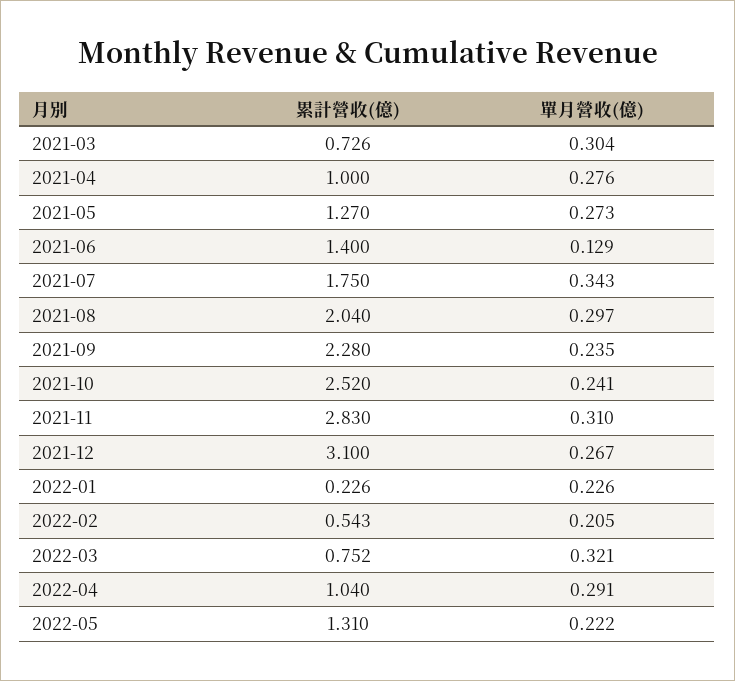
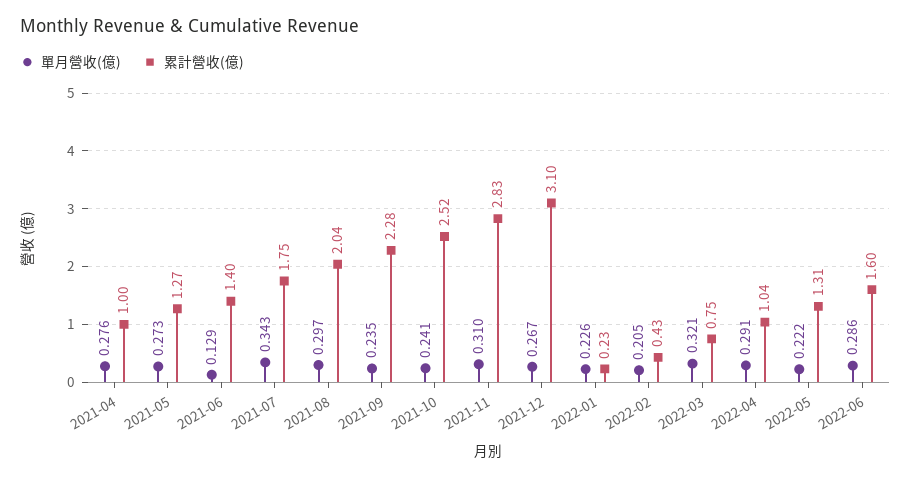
累計營收(億), 2021-03: 0.726 -> none
單月營收(億), 2021-03: 0.304 -> none
累計營收(億), 2022-02: 0.543 -> 0.43
單月營收(億), 2022-06: none -> 0.286
累計營收(億), 2022-06: none -> 1.6

